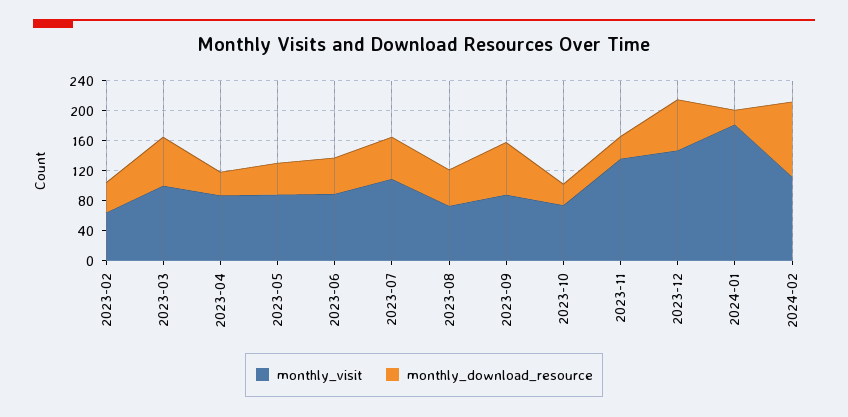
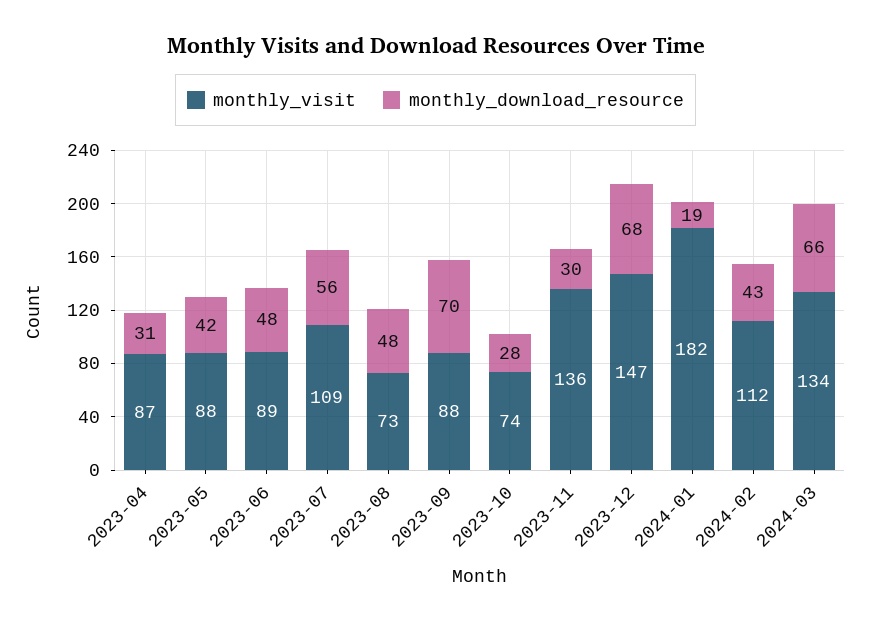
monthly_visit, 2023-02: 60 -> none
monthly_download_resource, 2023-02: 40 -> none
monthly_visit, 2023-03: 100 -> none
monthly_download_resource, 2023-03: 60 -> none
monthly_download_resource, 2024-02: 100 -> 43
monthly_visit, 2024-03: none -> 134
monthly_download_resource, 2024-03: none -> 66

